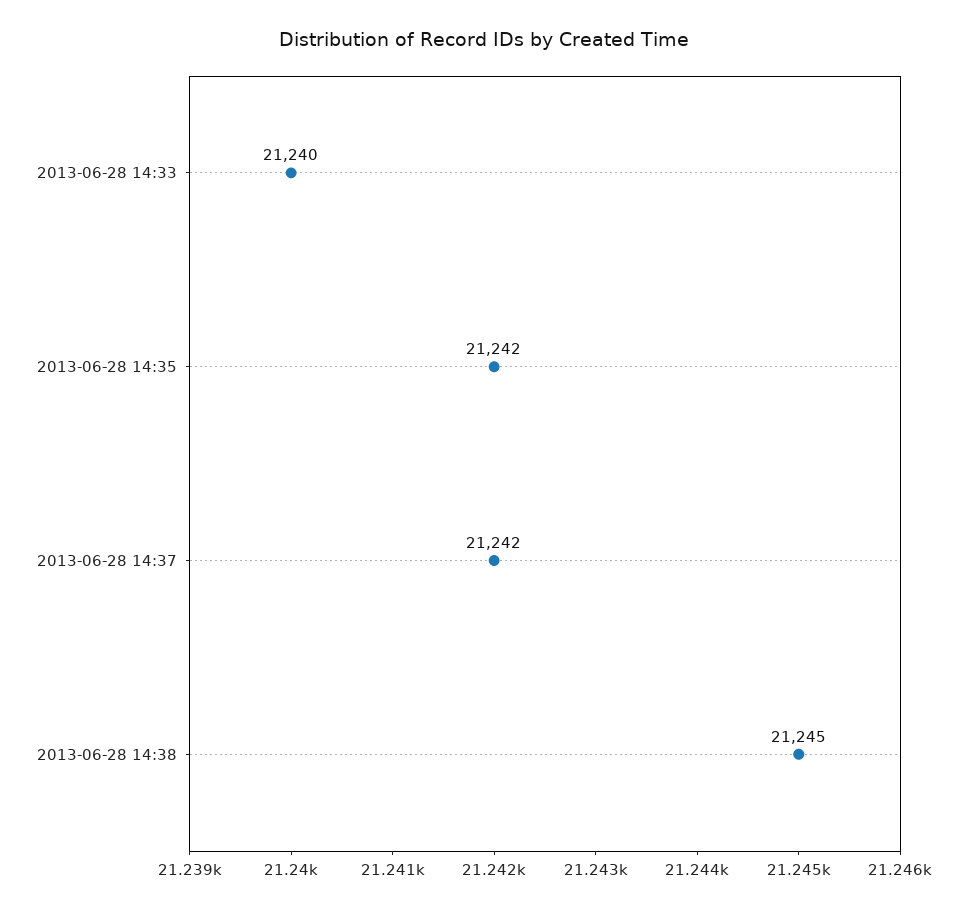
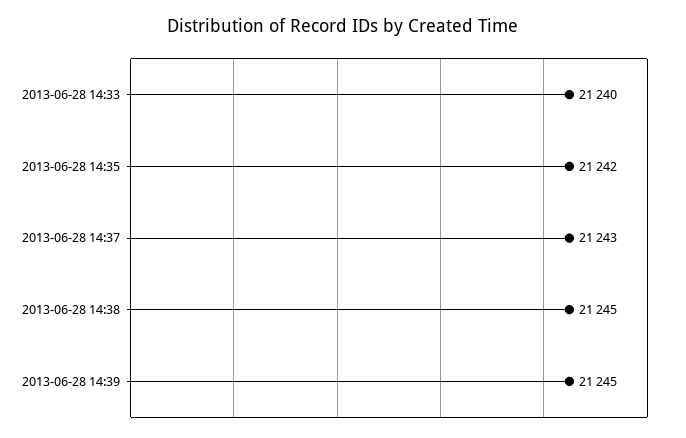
2013-06-28 14:37: 21242 -> 21243
2013-06-28 14:39: none -> 21245

